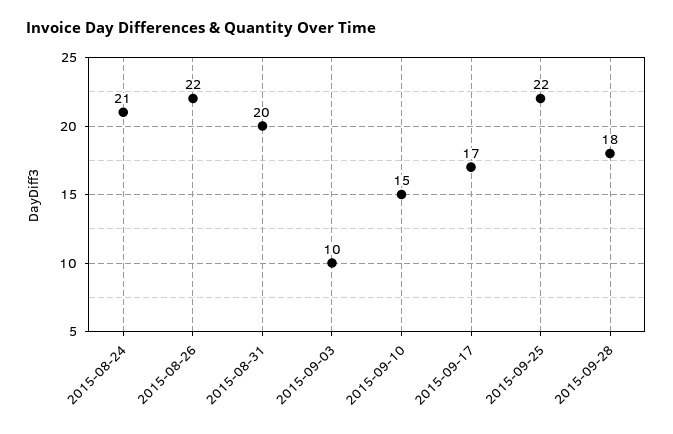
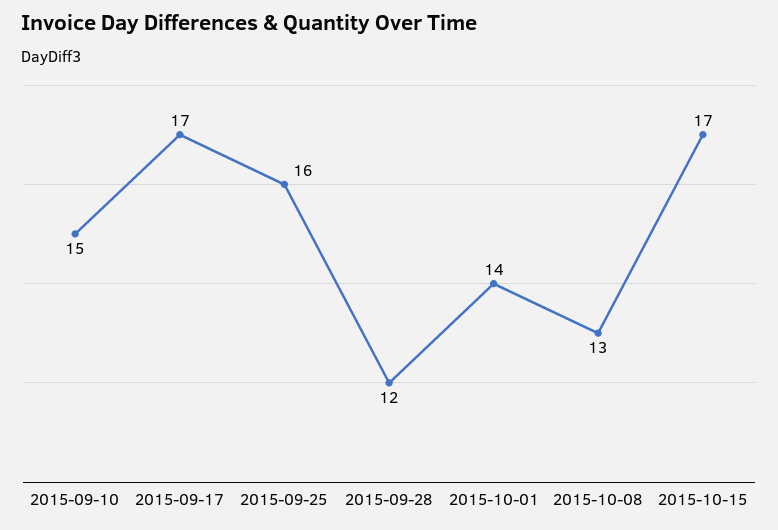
2015-08-24: 21 -> none
2015-08-26: 22 -> none
2015-08-31: 20 -> none
2015-09-03: 10 -> none
2015-09-25: 22 -> 16
2015-09-28: 18 -> 12
2015-10-01: none -> 14
2015-10-08: none -> 13
2015-10-15: none -> 17

